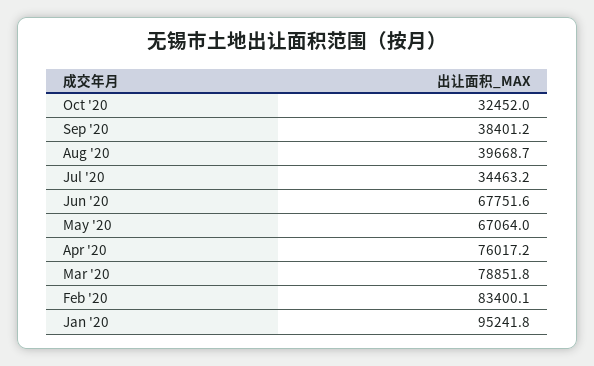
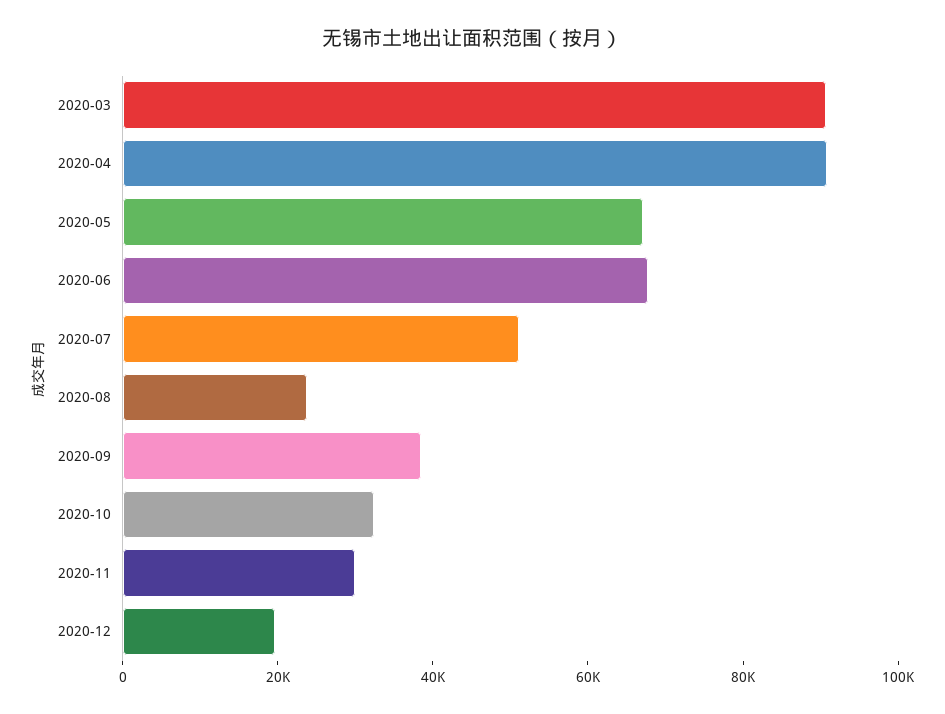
Aug '20: 39668.7 -> 25000
Jul '20: 34463.2 -> 50000
Apr '20: 76017.2 -> 90000
Mar '20: 78851.8 -> 90000
Feb '20: 83400.1 -> none
Jan '20: 95241.8 -> none
2020-11: none -> 30000
2020-12: none -> 20000

